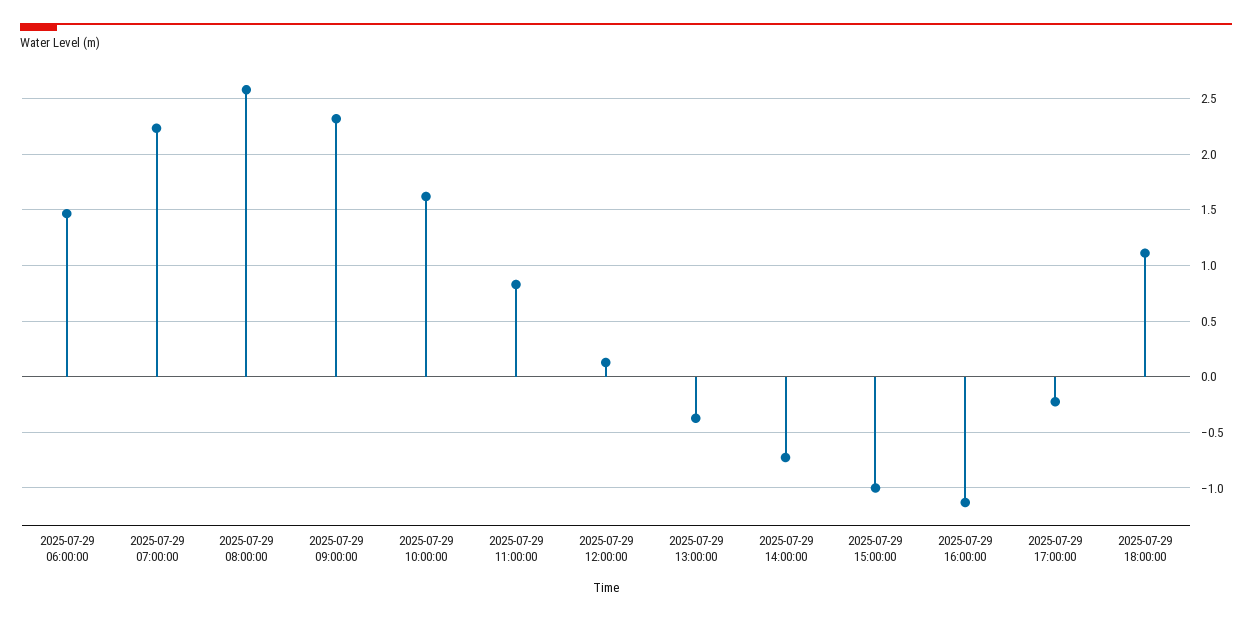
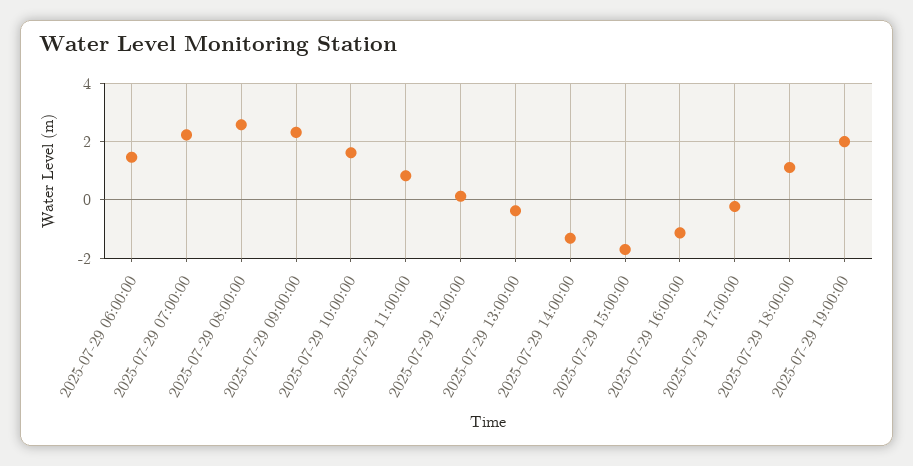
2025-07-29 14:00:00: -0.7 -> -1.25
2025-07-29 15:00:00: -1 -> -1.75
2025-07-29 19:00:00: none -> 2

